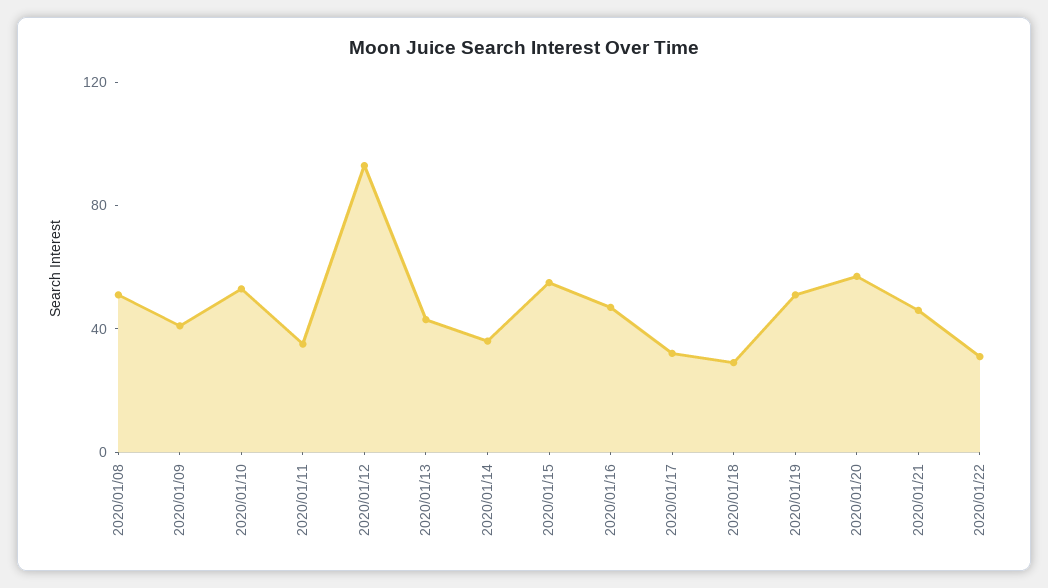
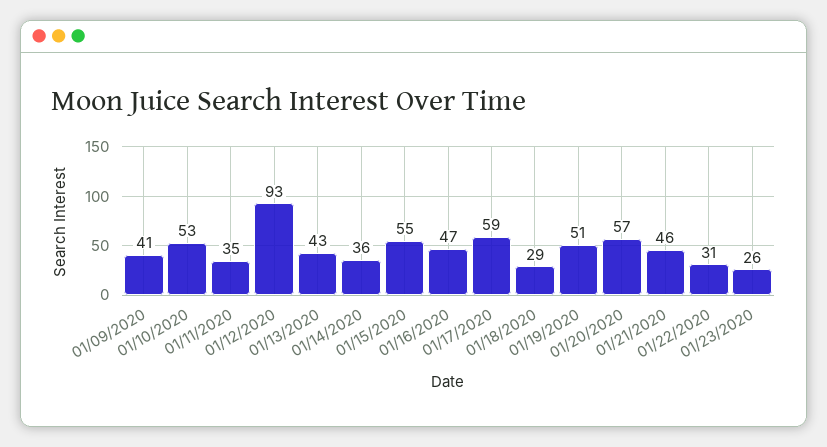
2020/01/08: 50 -> none
2020/01/17: 30 -> 59
01/23/2020: none -> 26

